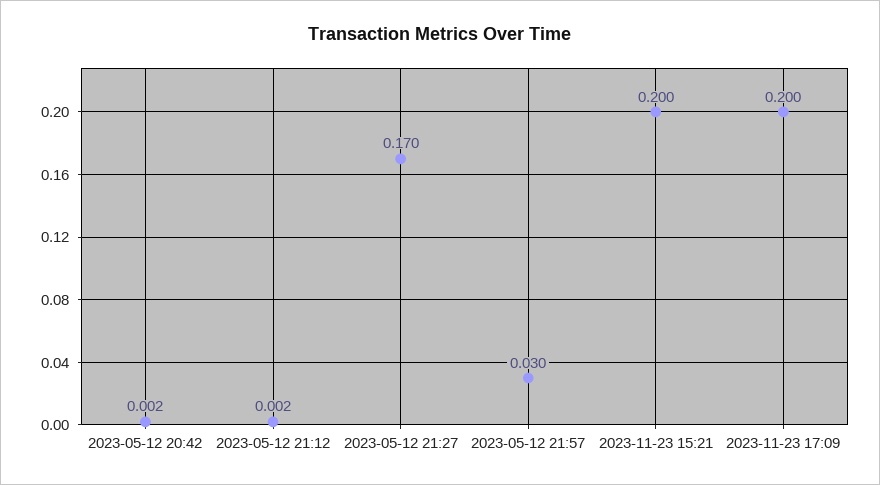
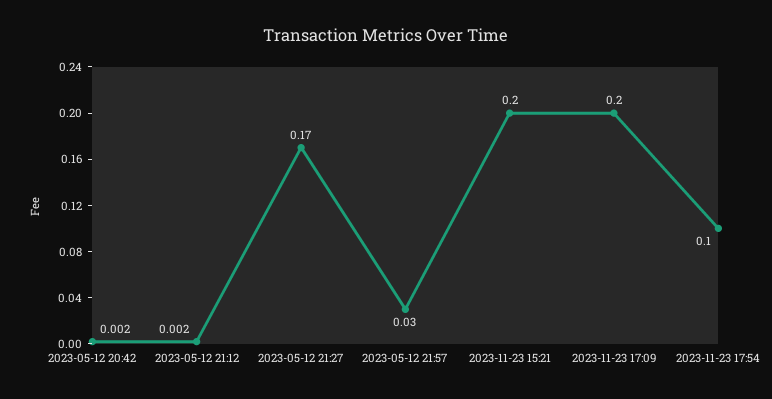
2023-11-23 17:54: none -> 0.1

